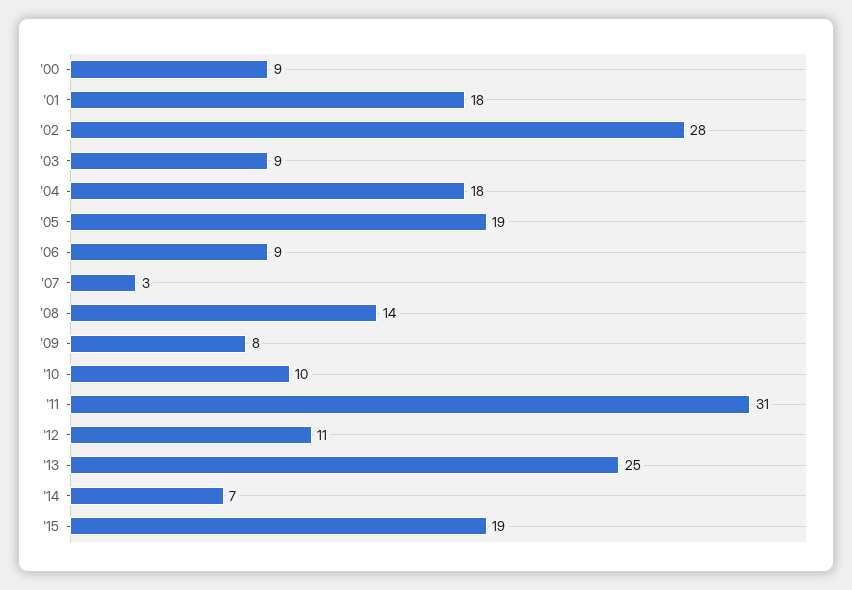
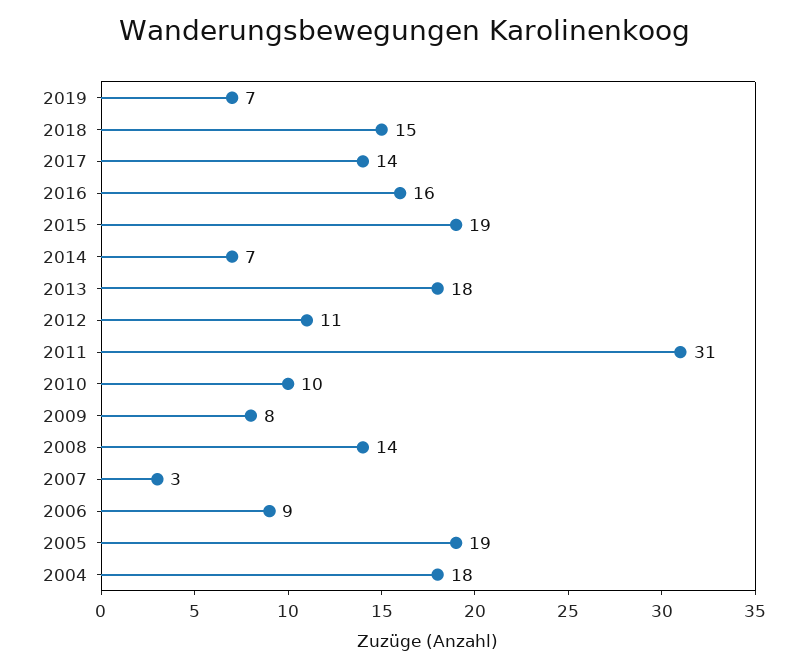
'00: 9 -> none
'01: 18 -> none
'02: 28 -> none
'03: 9 -> none
'13: 25 -> 18
2019: none -> 7
2018: none -> 15
2017: none -> 14
2016: none -> 16

